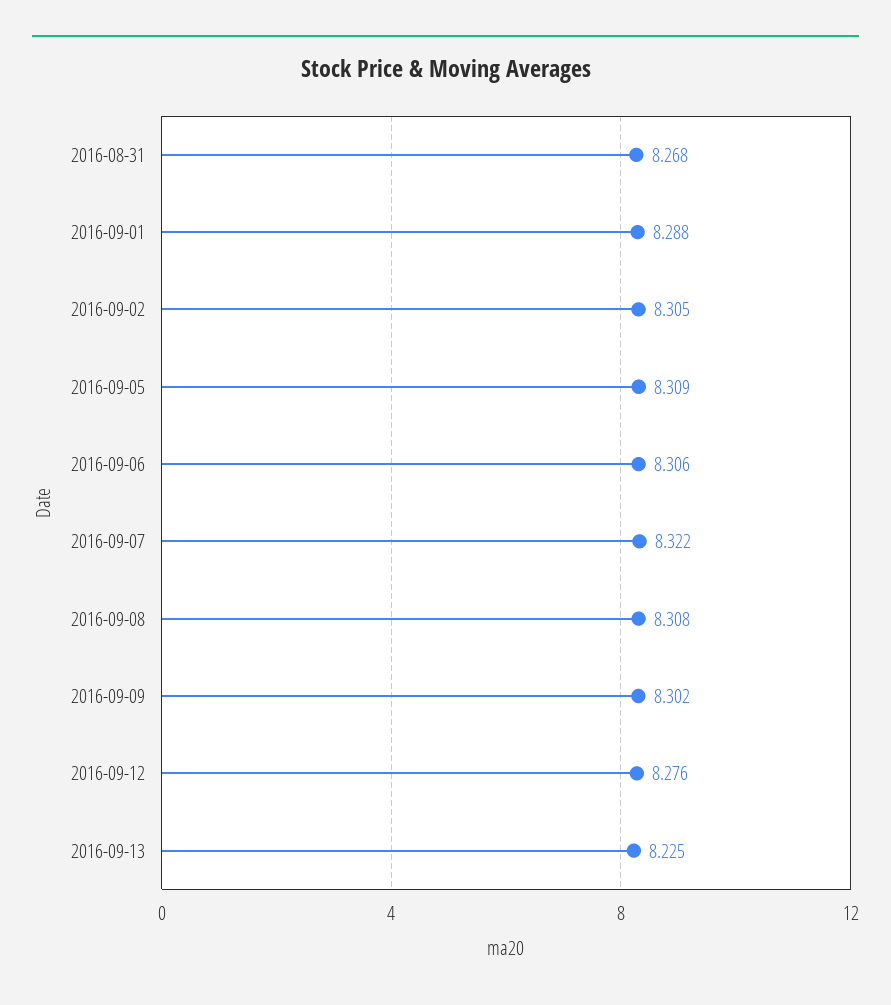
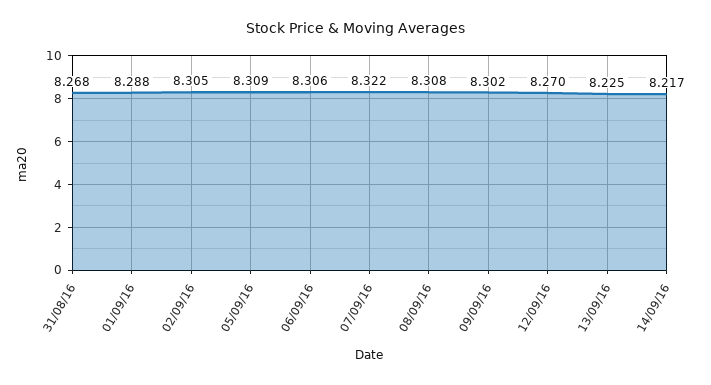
2016-09-12: 8.276 -> 8.27
14/09/16: none -> 8.217

